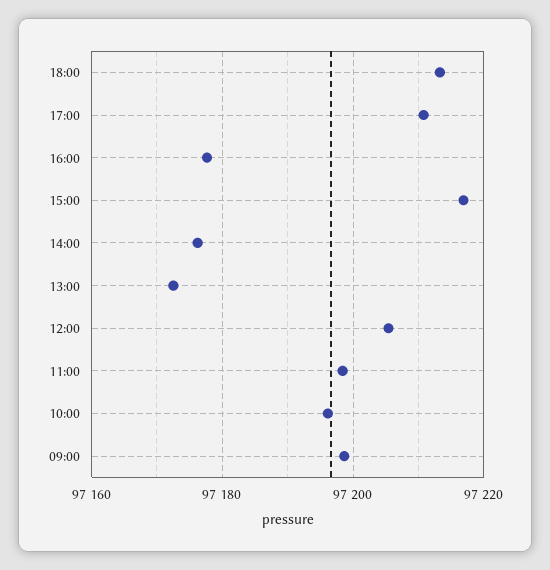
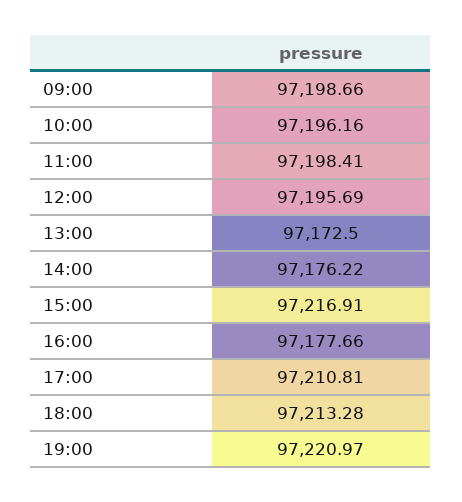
12:00: 97206 -> 97195.69
19:00: none -> 97220.97

